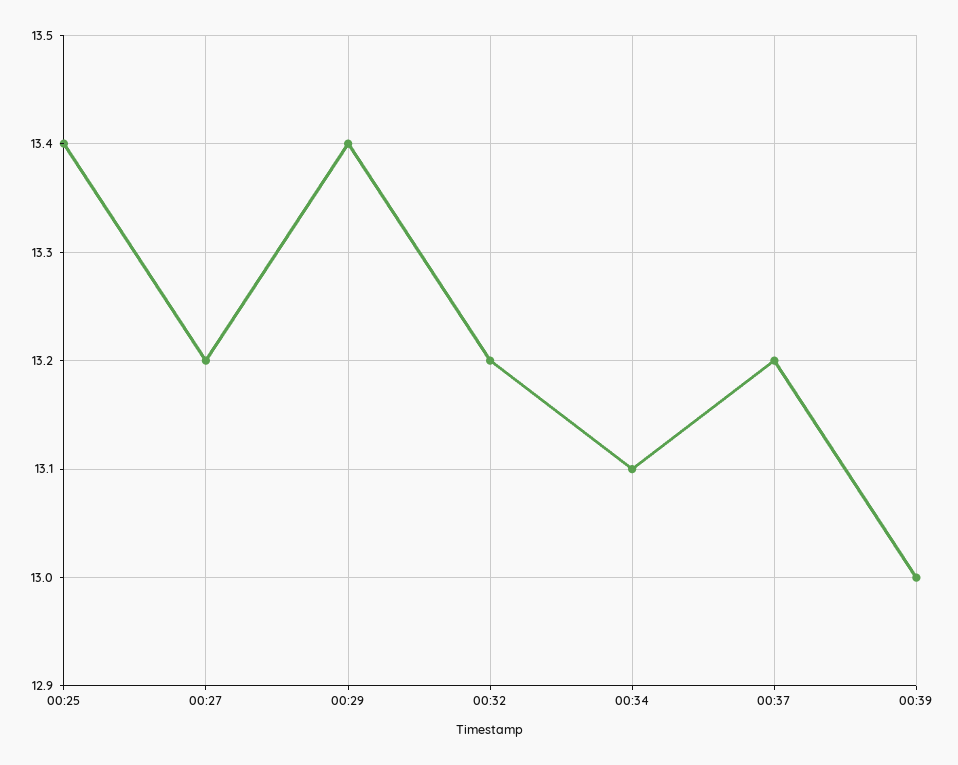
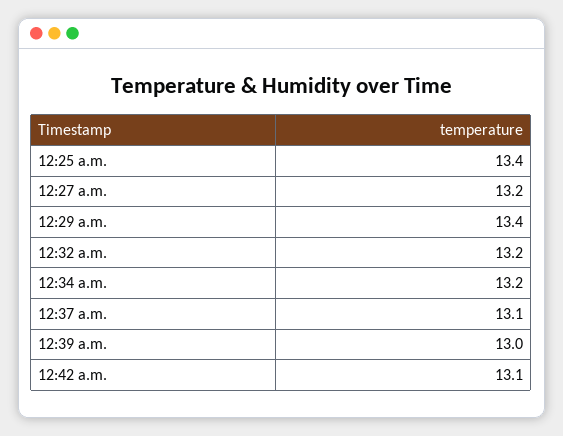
00:34: 13.1 -> 13.2
00:37: 13.2 -> 13.1
12:42 a.m.: none -> 13.1

